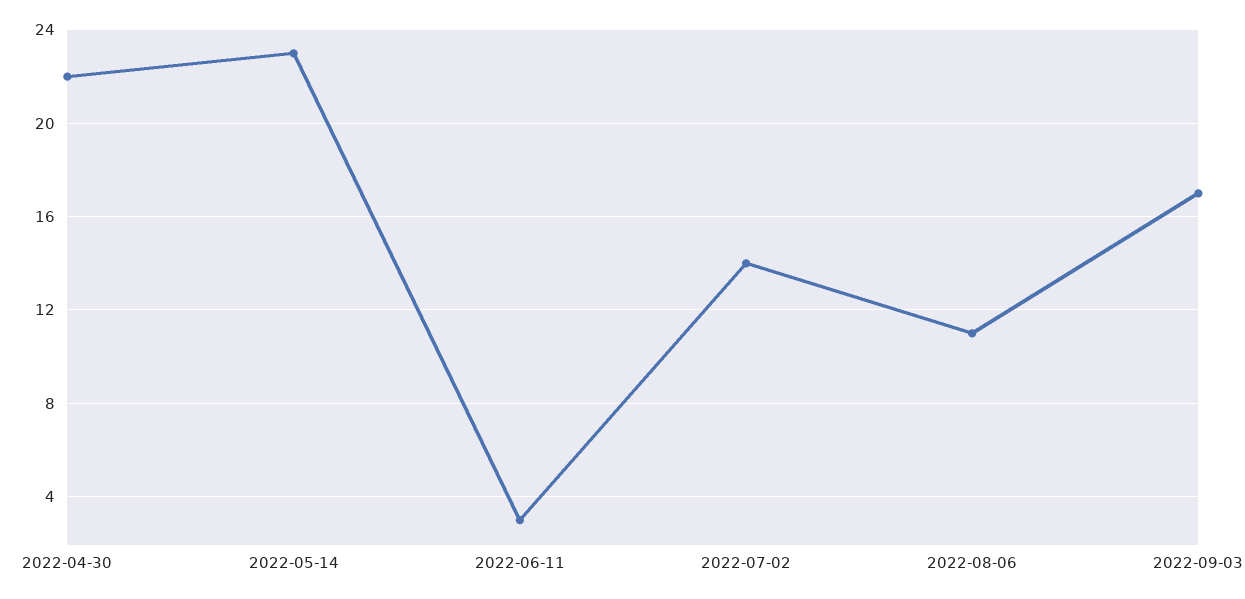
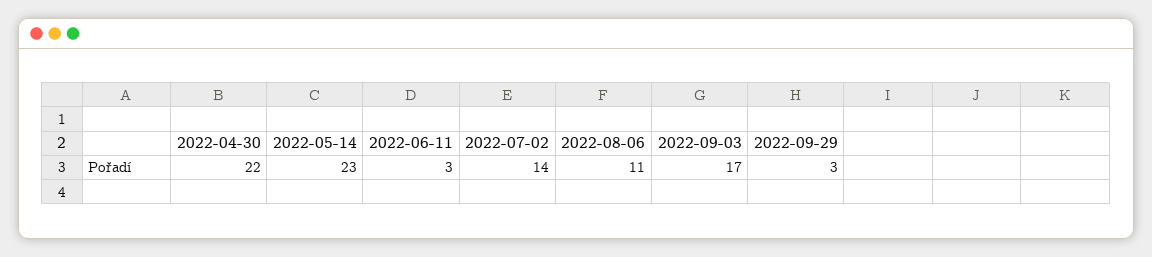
2022-09-29: none -> 3

